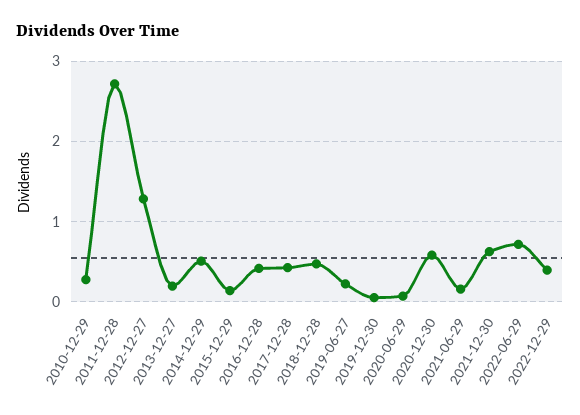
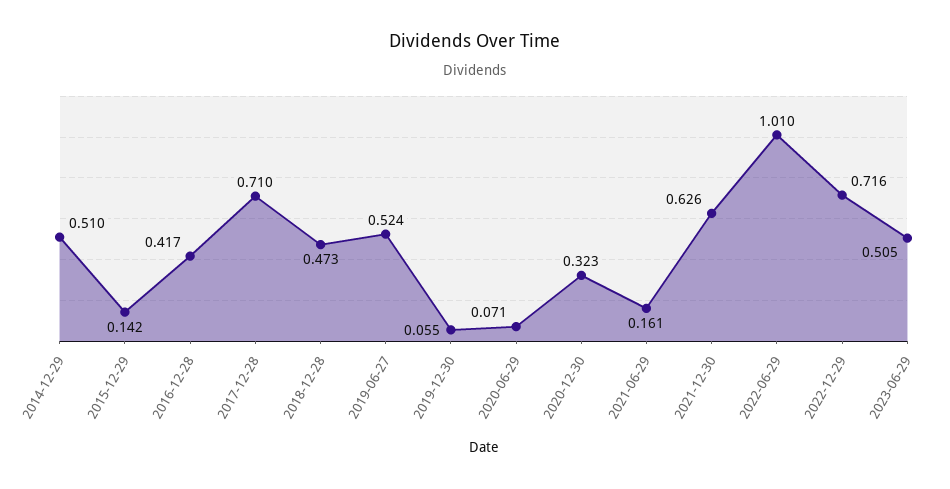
2010-12-29: 0.3 -> none
2011-12-28: 2.7 -> none
2012-12-27: 1.3 -> none
2013-12-27: 0.2 -> none
2017-12-28: 0.4 -> 0.71
2019-06-27: 0.2 -> 0.524
2020-12-30: 0.6 -> 0.323
2022-06-29: 0.7 -> 1.01
2022-12-29: 0.4 -> 0.716
2023-06-29: none -> 0.505

